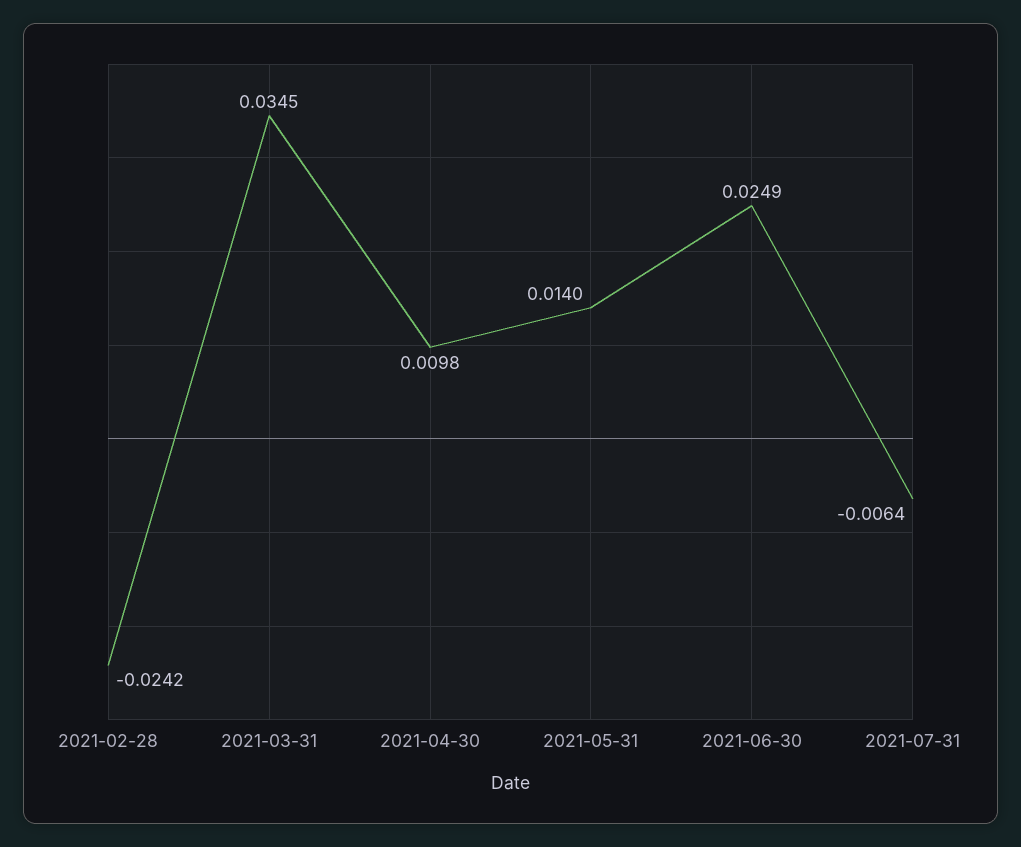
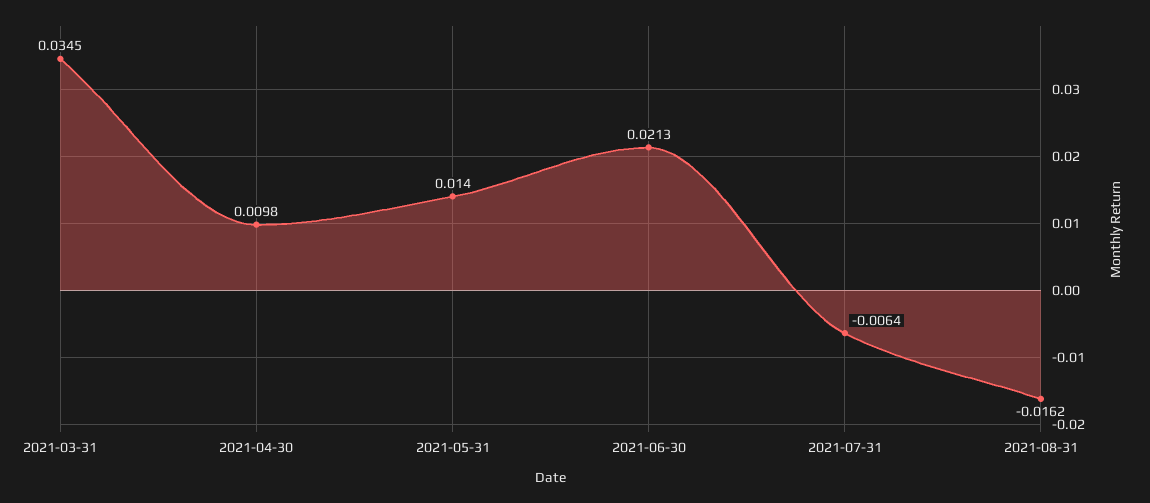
2021-02-28: -0.0242 -> none
2021-06-30: 0.0249 -> 0.0213
2021-08-31: none -> -0.0162

